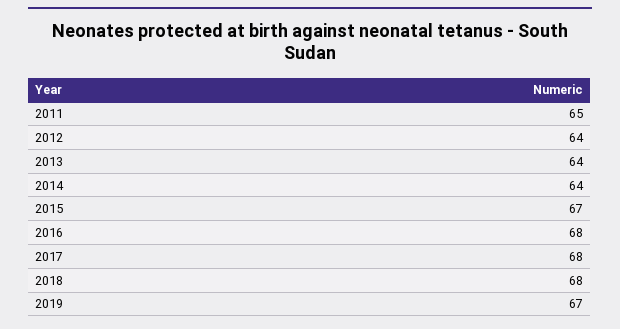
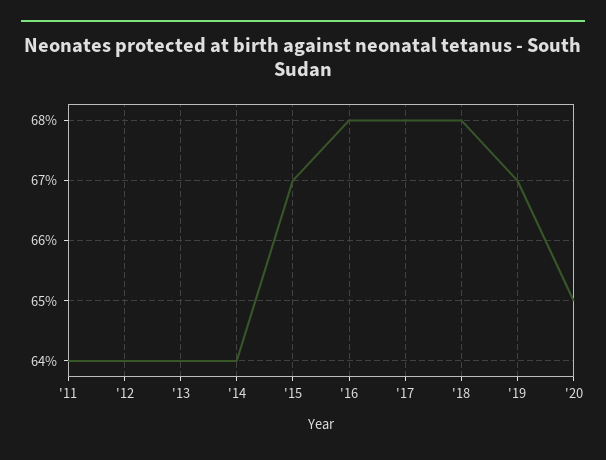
2011: 65 -> 64
'20: none -> 65

